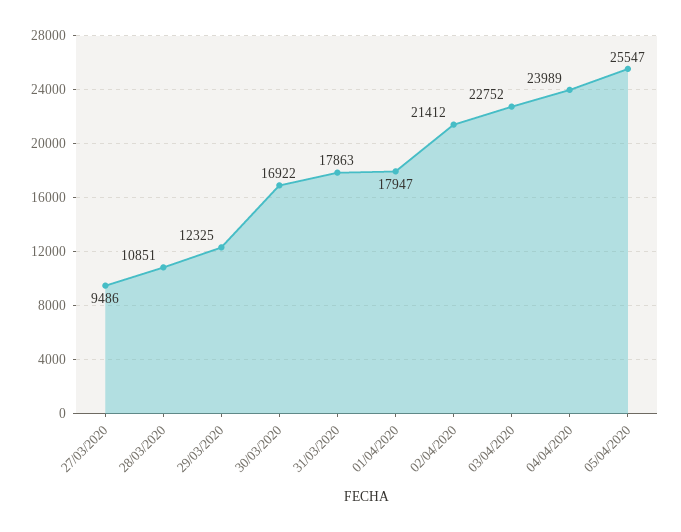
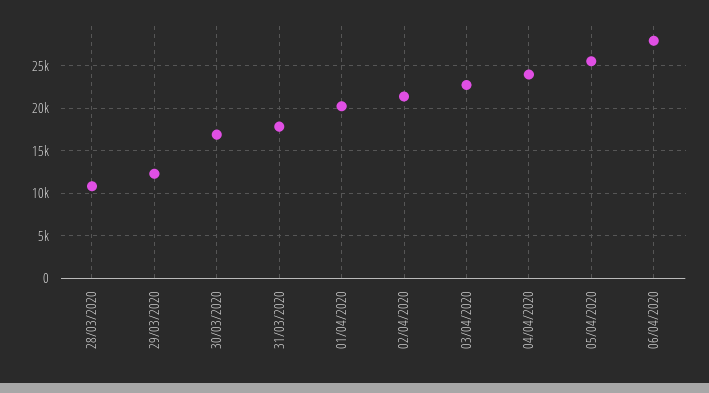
27/03/2020: 9486 -> none
01/04/2020: 17947 -> 20000
06/04/2020: none -> 28000

